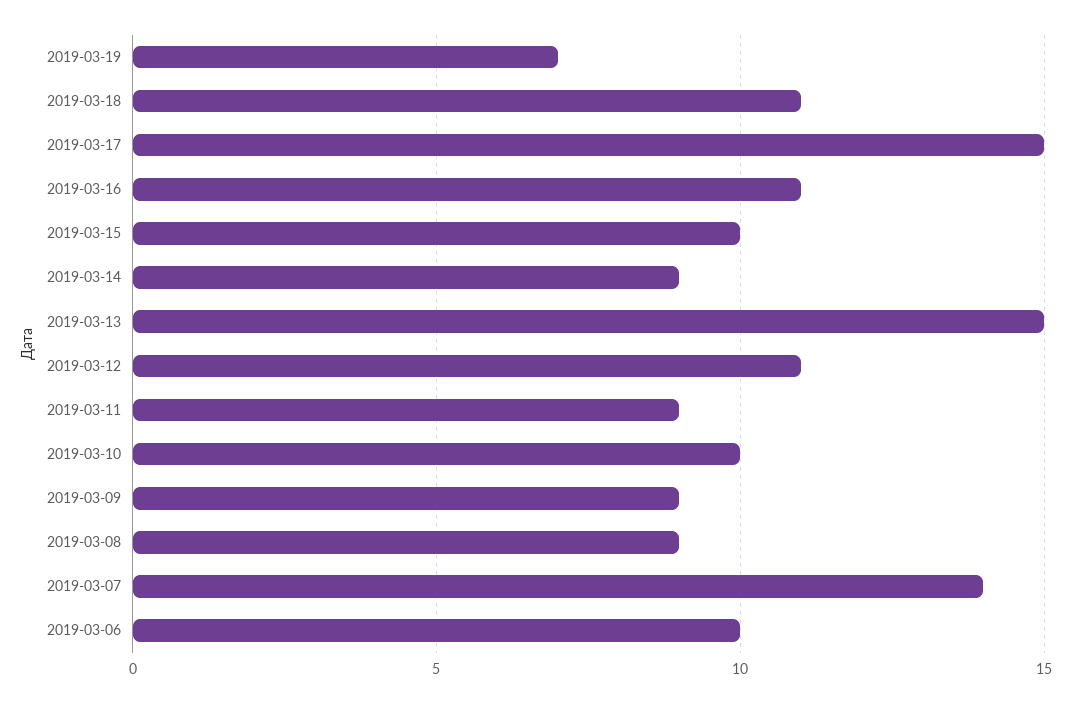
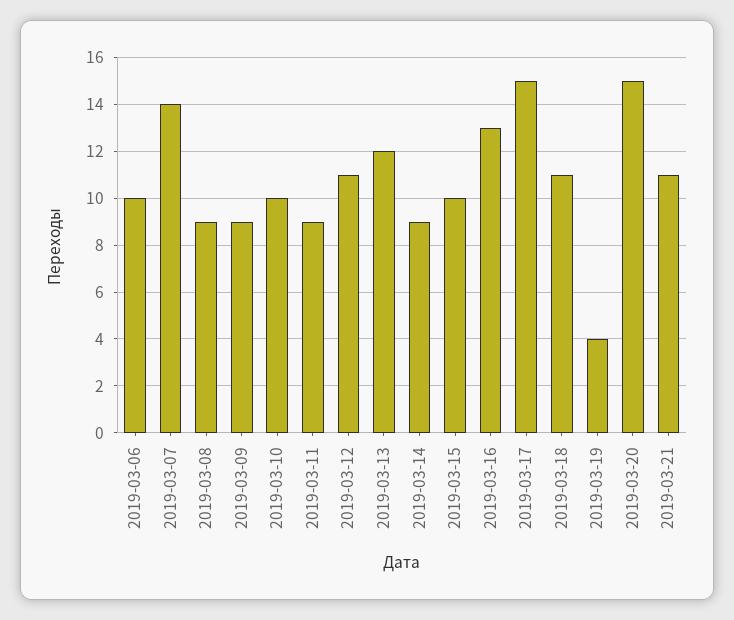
2019-03-19: 7 -> 4
2019-03-16: 11 -> 13
2019-03-13: 15 -> 12
2019-03-20: none -> 15
2019-03-21: none -> 11

